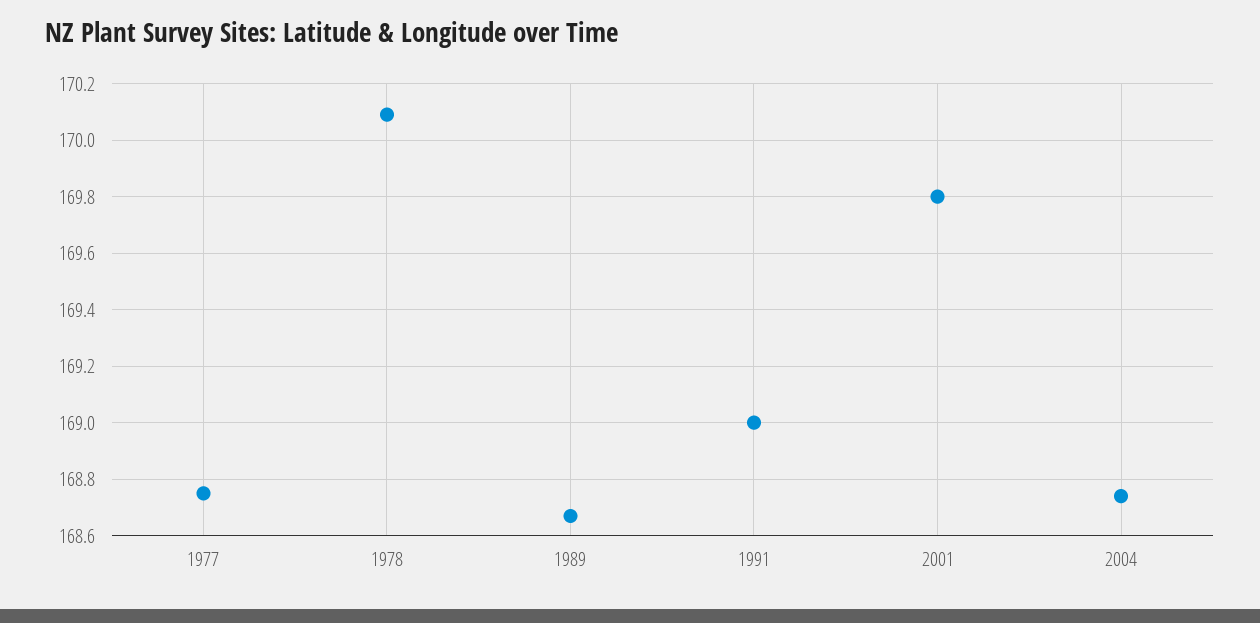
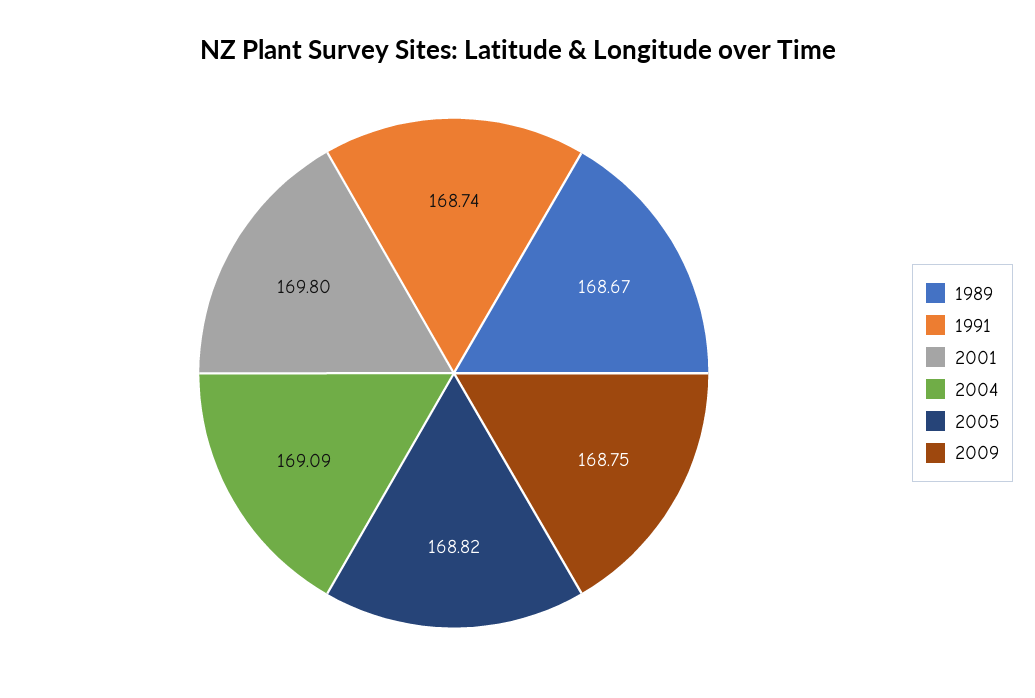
1977: 168.75 -> none
1978: 170.1 -> none
1991: 169 -> 168.74
2004: 168.75 -> 169.09
2005: none -> 168.82
2009: none -> 168.75

